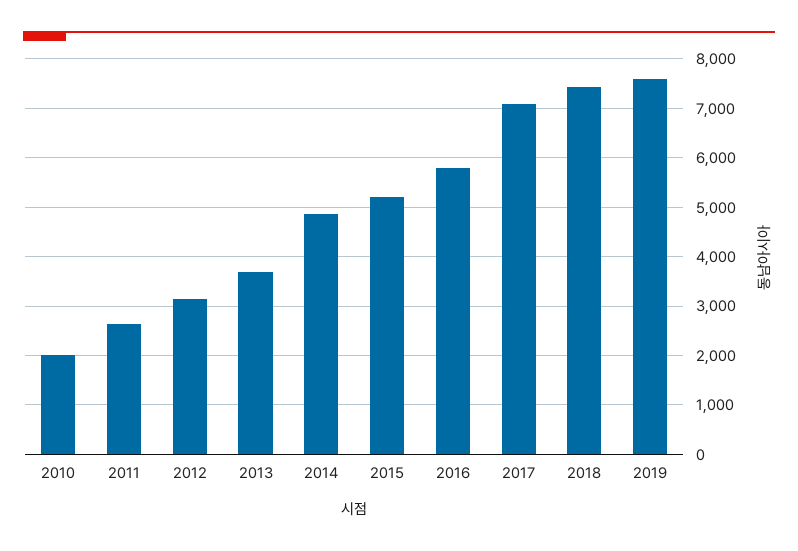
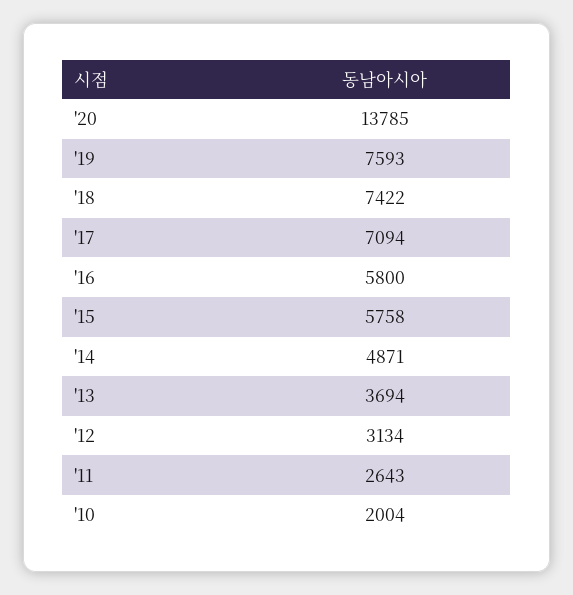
2015: 5200 -> 5758
'20: none -> 13785

